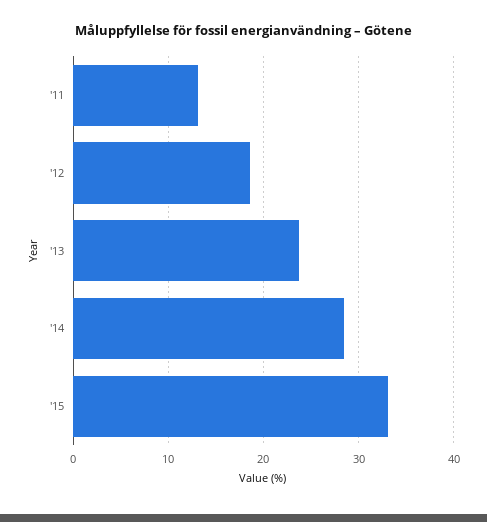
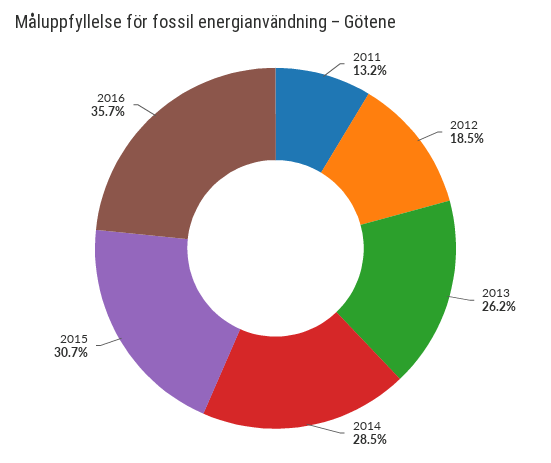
'13: 24 -> 26.2
'15: 33 -> 30.7
2016: none -> 35.7

